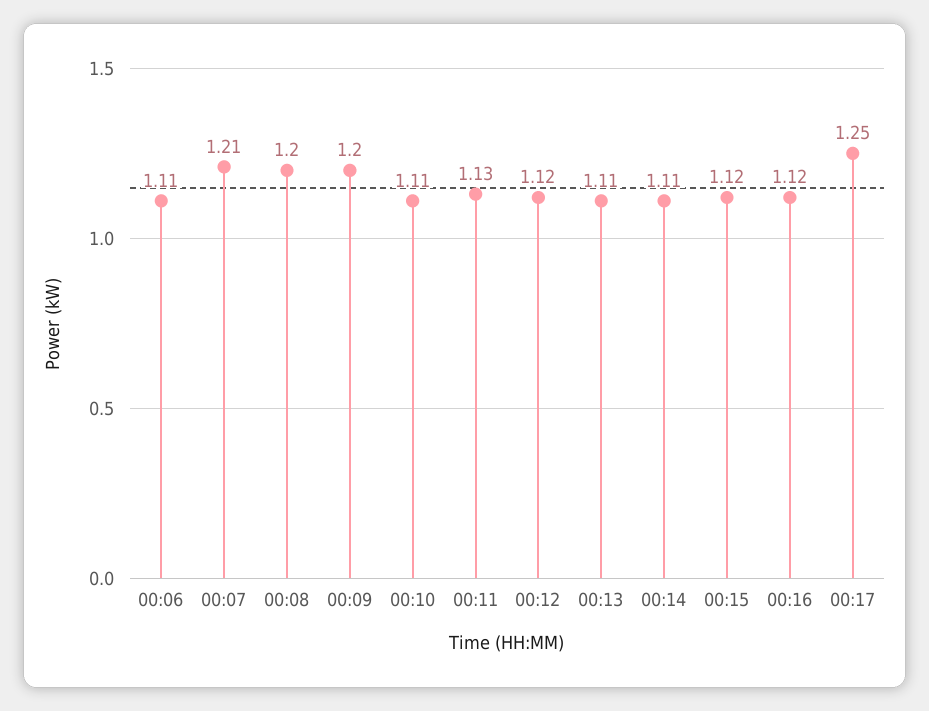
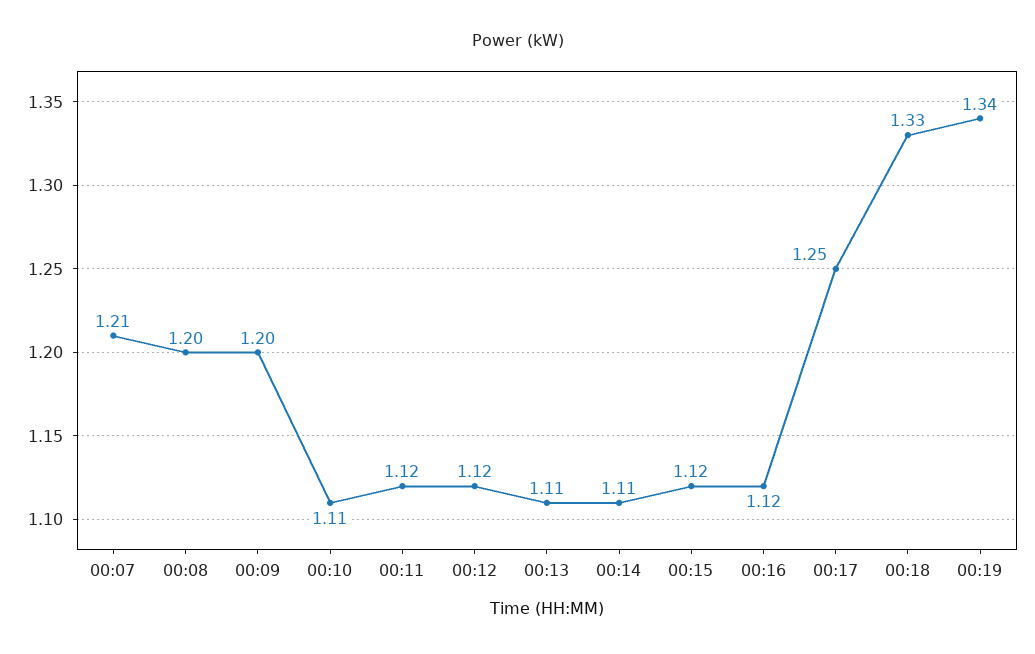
00:06: 1.11 -> none
00:11: 1.13 -> 1.12
00:18: none -> 1.33
00:19: none -> 1.34

